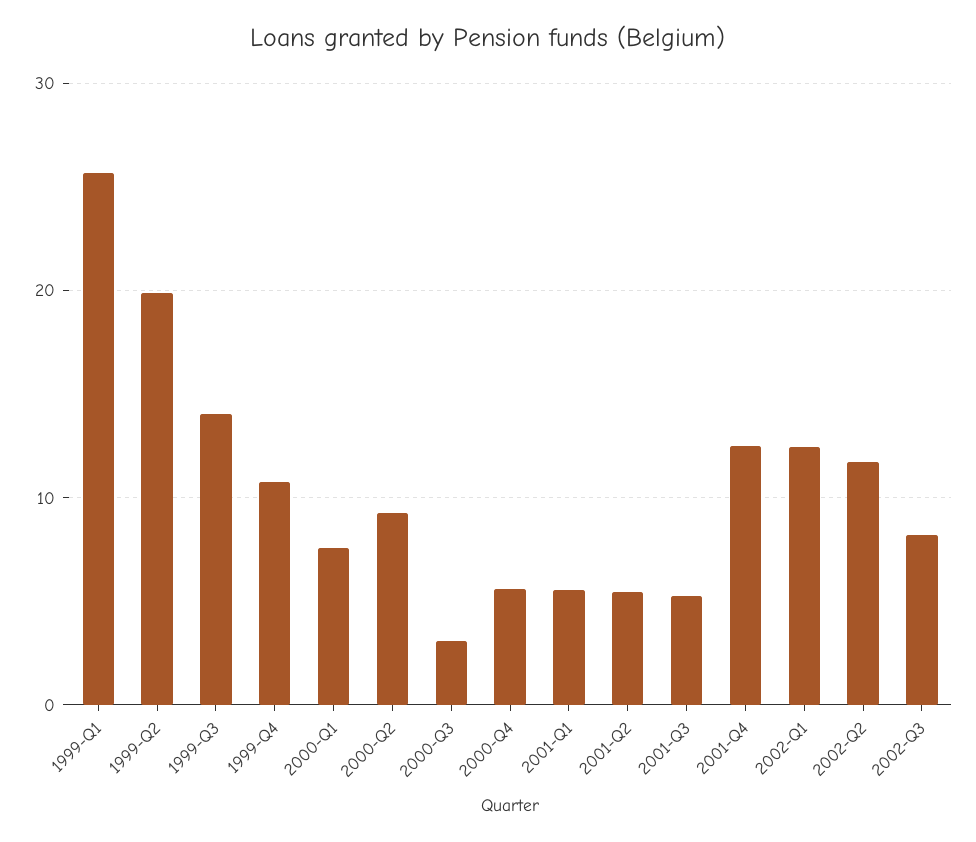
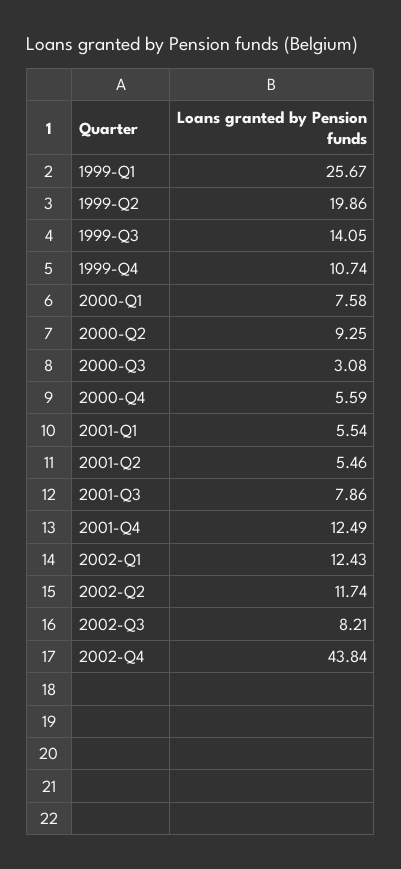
2001-Q3: 5 -> 7.86
2002-Q4: none -> 43.84

